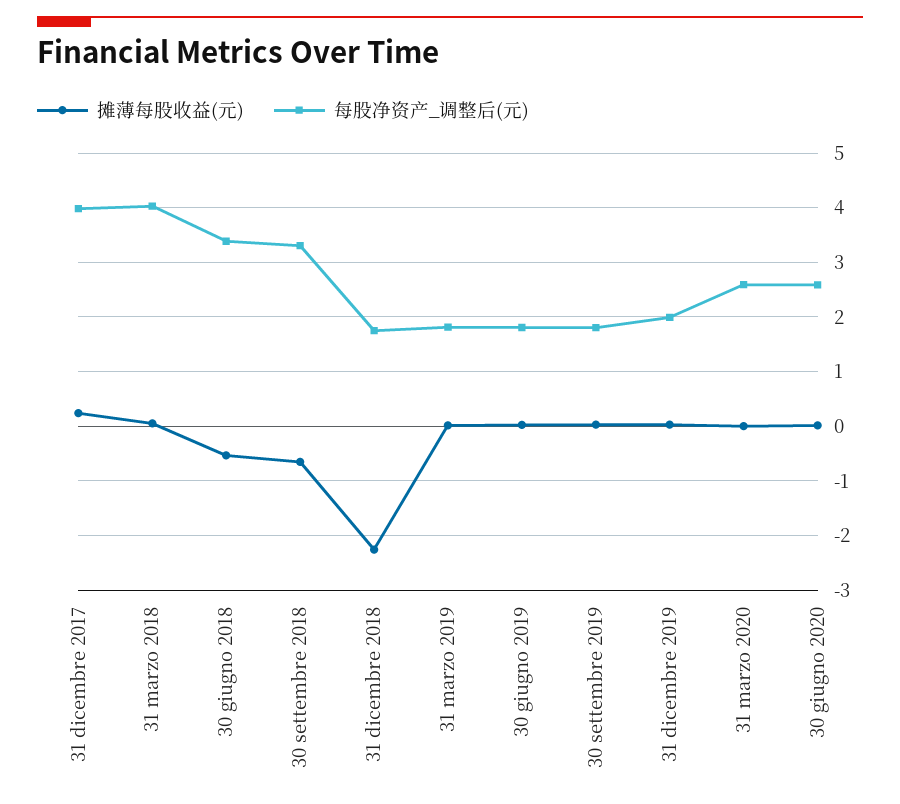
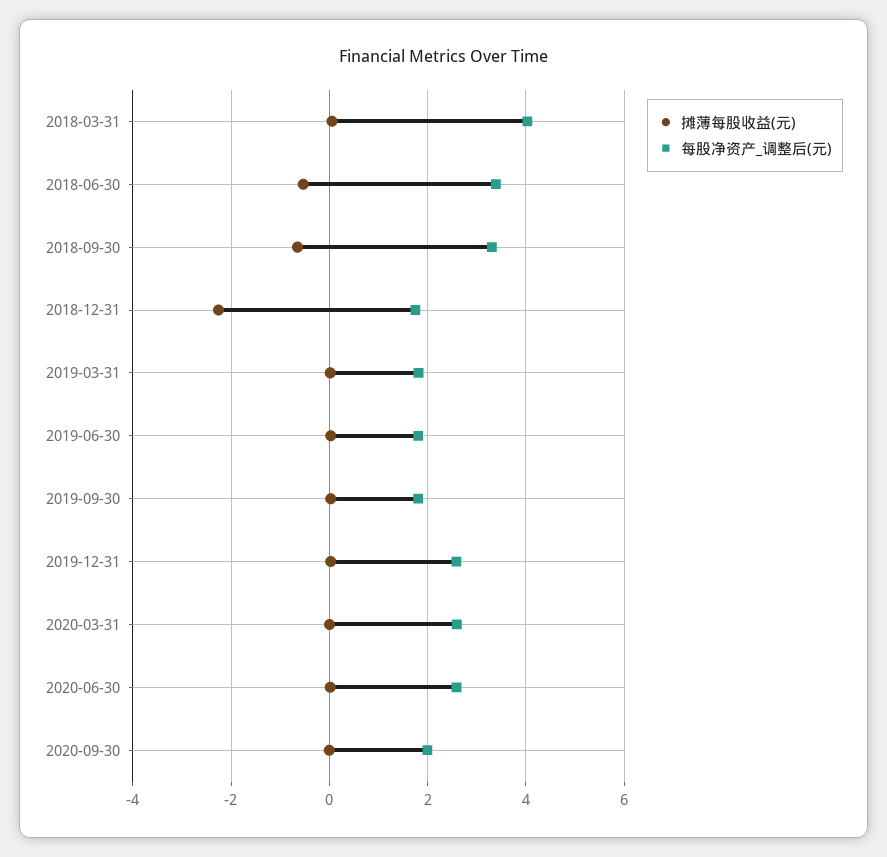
摊薄每股收益(元), 31 dicembre 2017: 0.2 -> none
每股净资产_调整后(元), 31 dicembre 2017: 4 -> none
每股净资产_调整后(元), 31 dicembre 2019: 2 -> 2.6
摊薄每股收益(元), 2020-09-30: none -> 0
每股净资产_调整后(元), 2020-09-30: none -> 2

